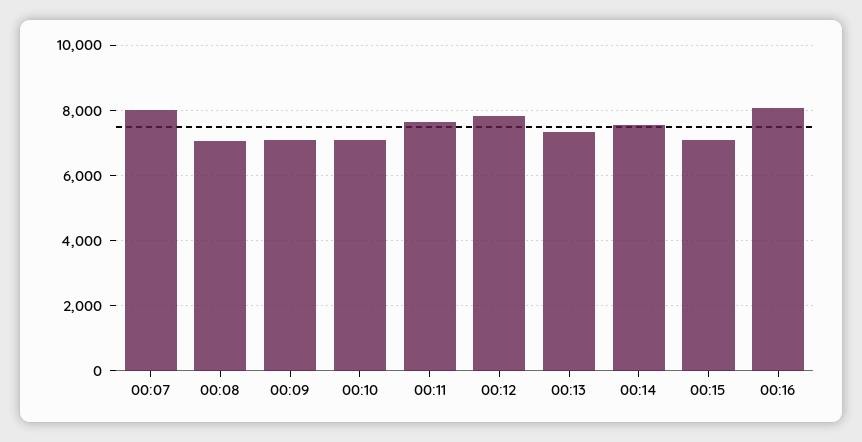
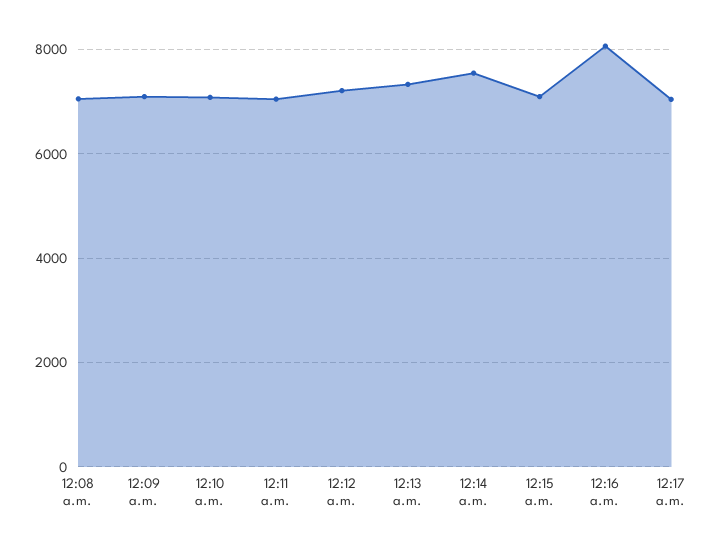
00:07: 8000 -> none
00:11: 7600 -> 7000
00:12: 7800 -> 7200
12:17 a.m.: none -> 7000

